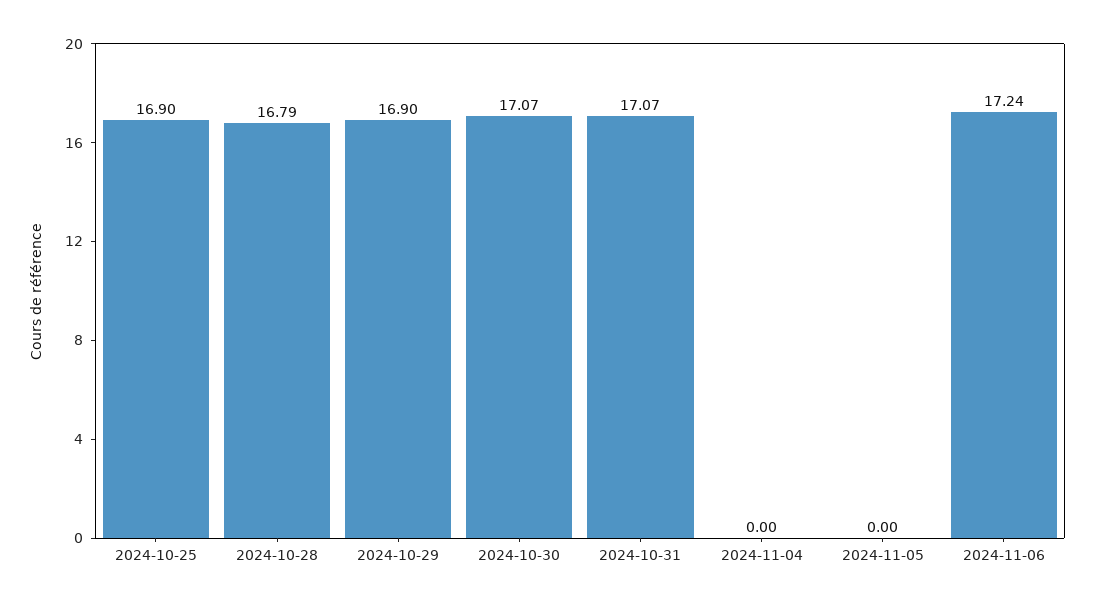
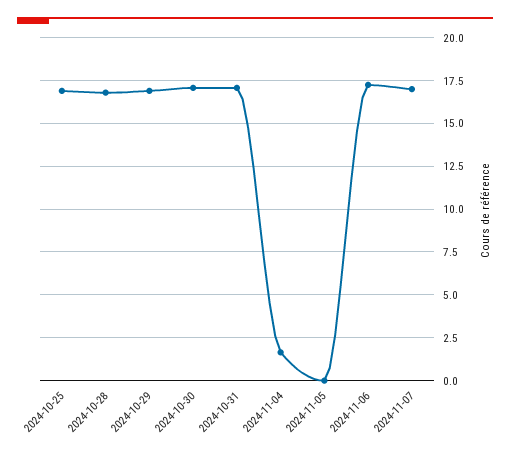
2024-11-04: 0 -> 1.5
2024-11-07: none -> 17

